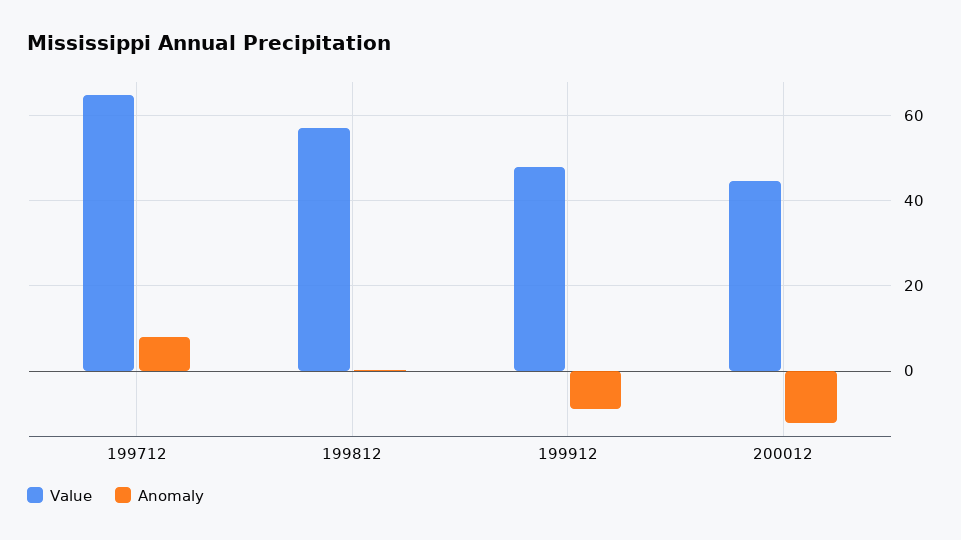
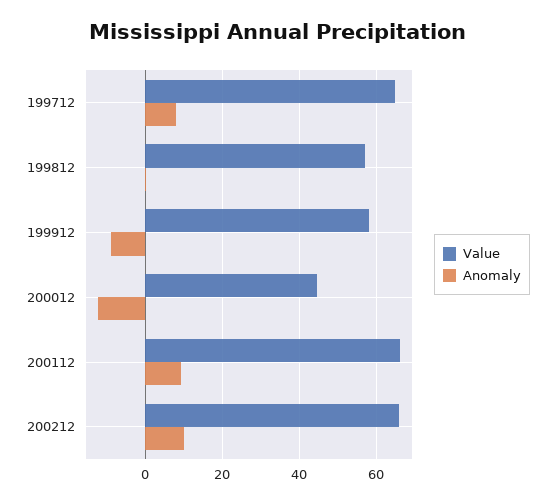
Value, 199912: 48 -> 58
Value, 200112: none -> 66
Anomaly, 200112: none -> 10
Value, 200212: none -> 66
Anomaly, 200212: none -> 10

